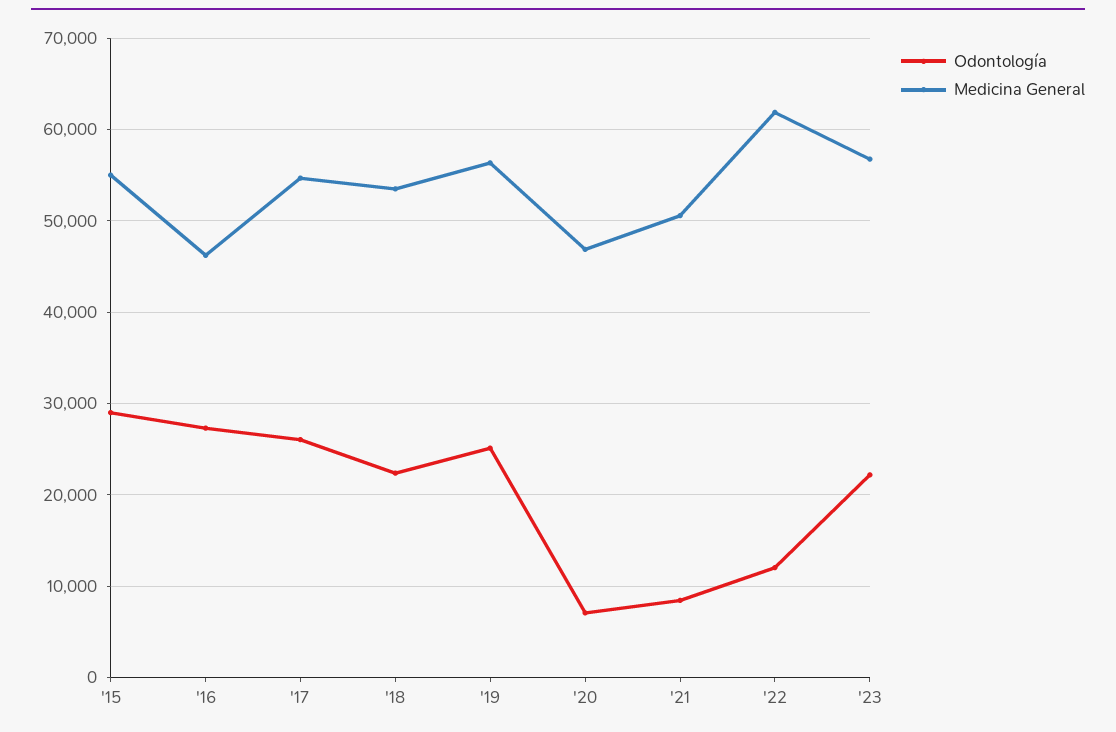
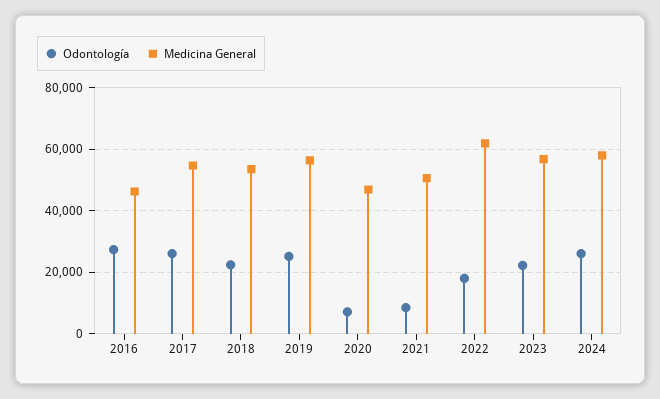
Odontología, '15: 29000 -> none
Medicina General, '15: 55000 -> none
Odontología, '22: 12000 -> 18000
Odontología, 2024: none -> 26000
Medicina General, 2024: none -> 58000

